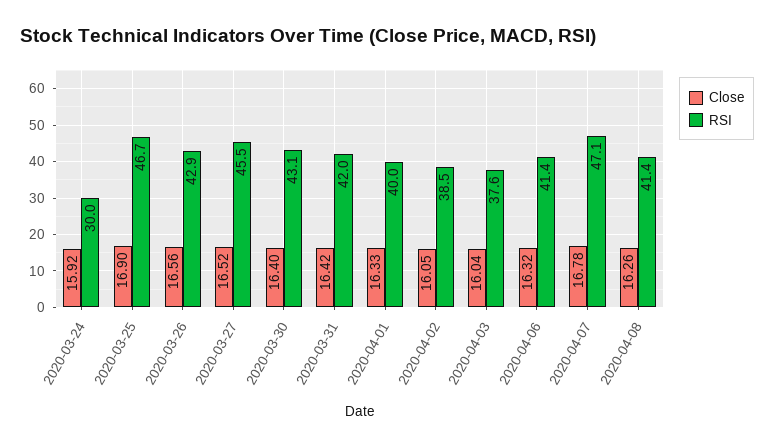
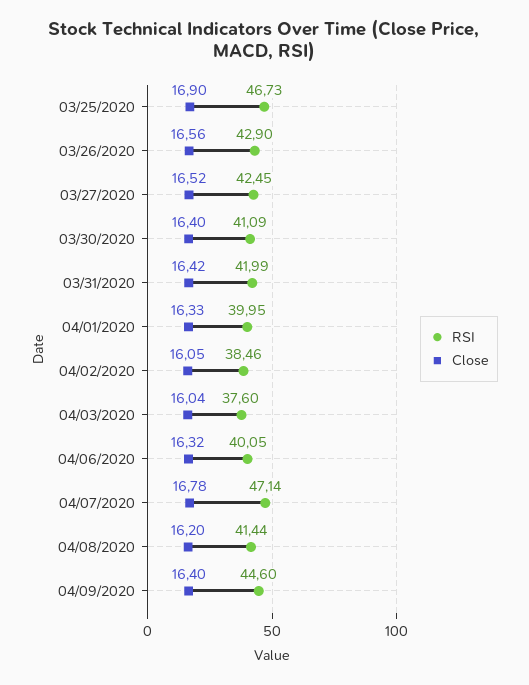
Close, 2020-03-24: 15.92 -> none
RSI, 2020-03-24: 30 -> none
RSI, 2020-03-27: 45.5 -> 42.45
RSI, 2020-03-30: 43.1 -> 41.09
RSI, 2020-04-06: 41.4 -> 40.05
Close, 2020-04-08: 16.26 -> 16.2
RSI, 04/09/2020: none -> 44.6
Close, 04/09/2020: none -> 16.4

